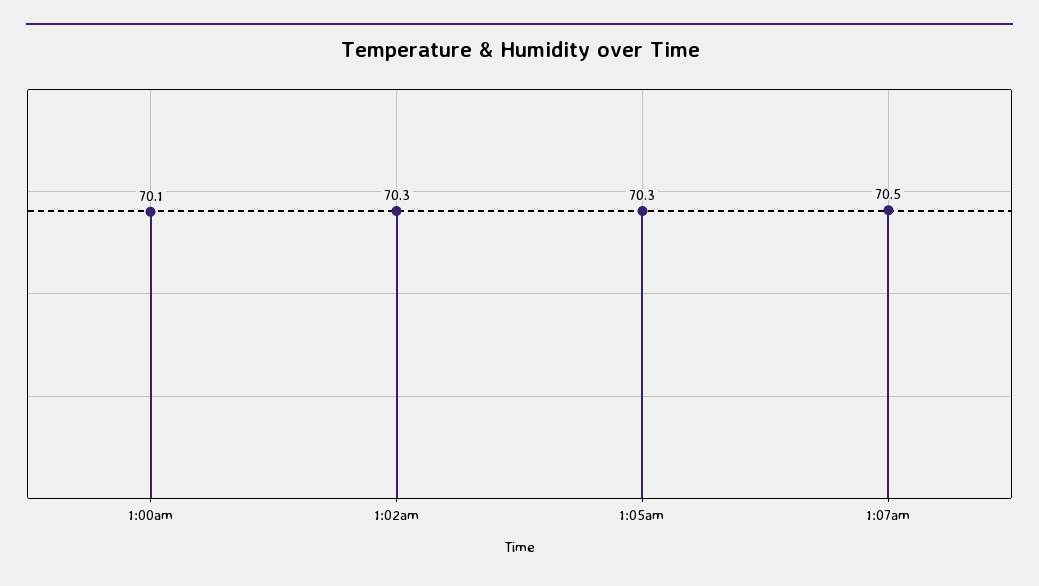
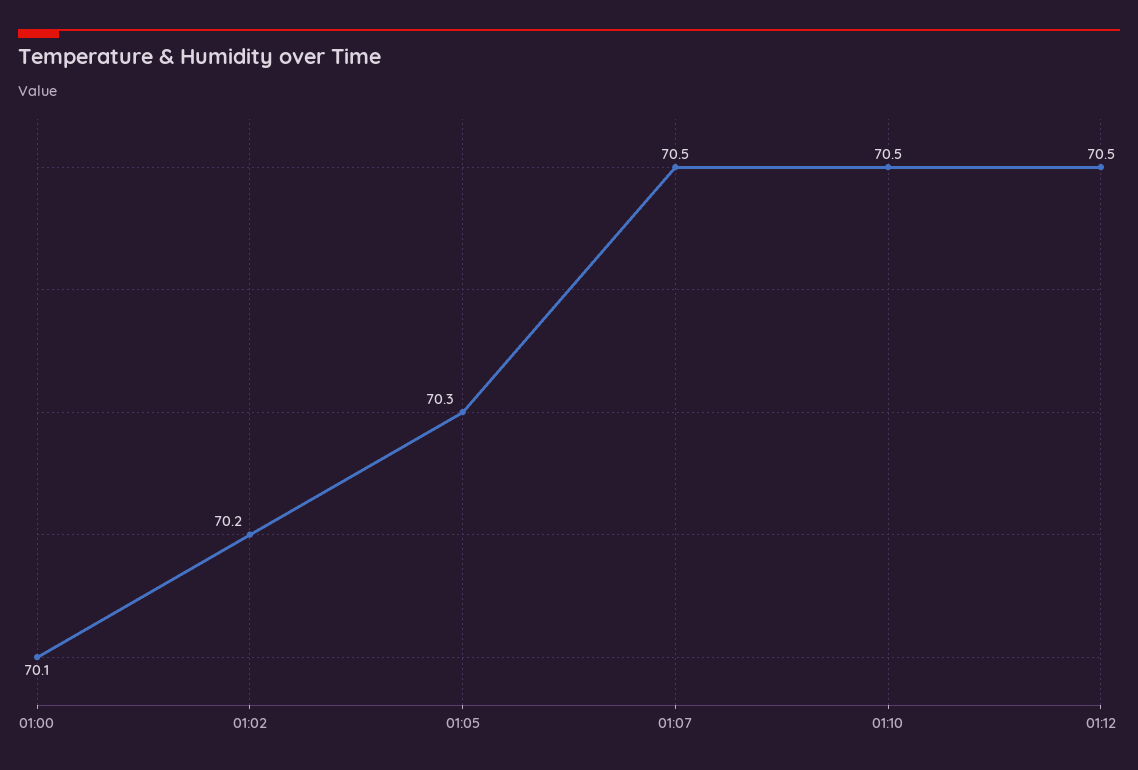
1:02am: 70.3 -> 70.2
01:10: none -> 70.5
01:12: none -> 70.5

